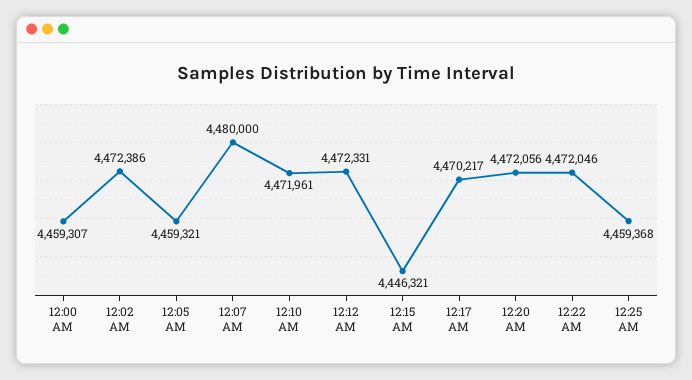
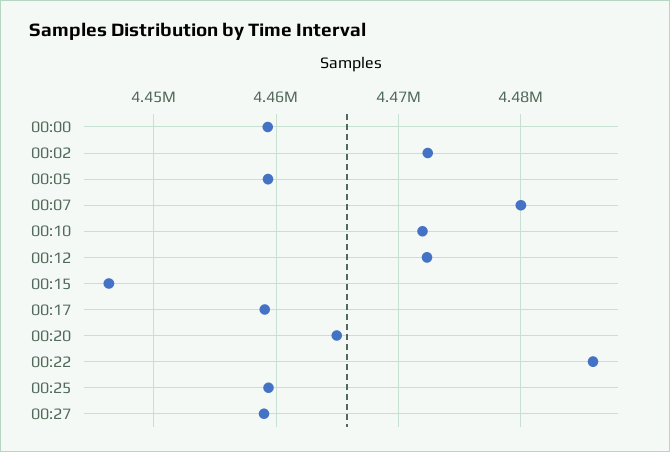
12:17 AM: 4470217 -> 4459000
12:20 AM: 4472056 -> 4465000
12:22 AM: 4472046 -> 4486000
00:27: none -> 4459000

